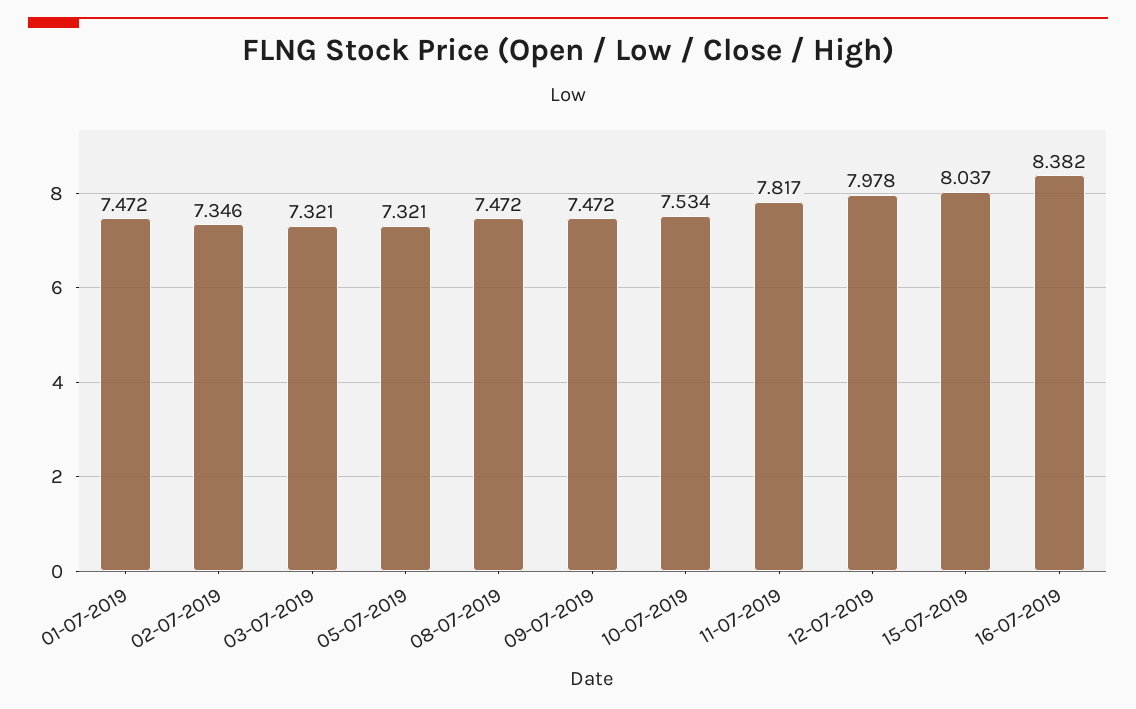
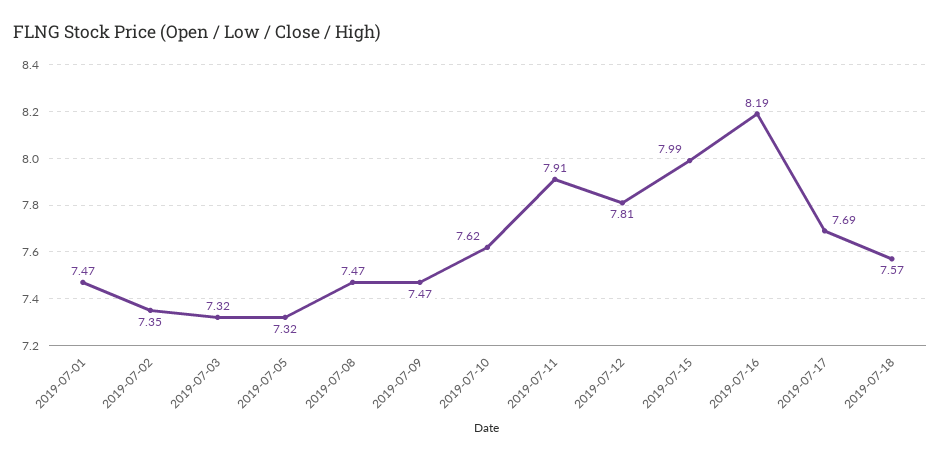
10-07-2019: 7.534 -> 7.62
11-07-2019: 7.817 -> 7.91
12-07-2019: 7.978 -> 7.81
15-07-2019: 8.037 -> 7.99
16-07-2019: 8.382 -> 8.19
2019-07-17: none -> 7.69
2019-07-18: none -> 7.57

